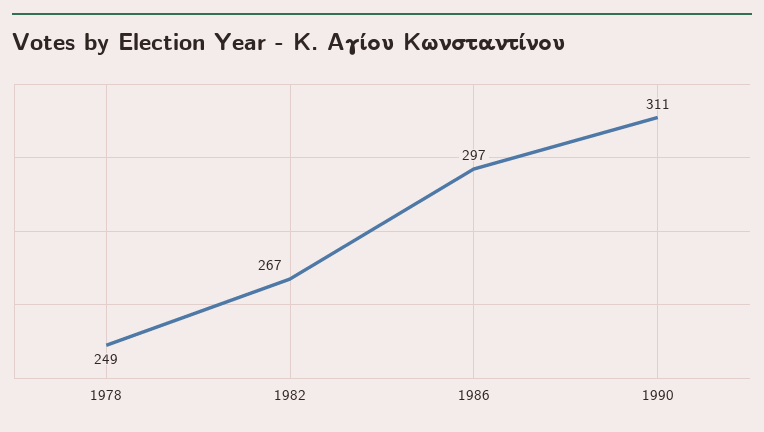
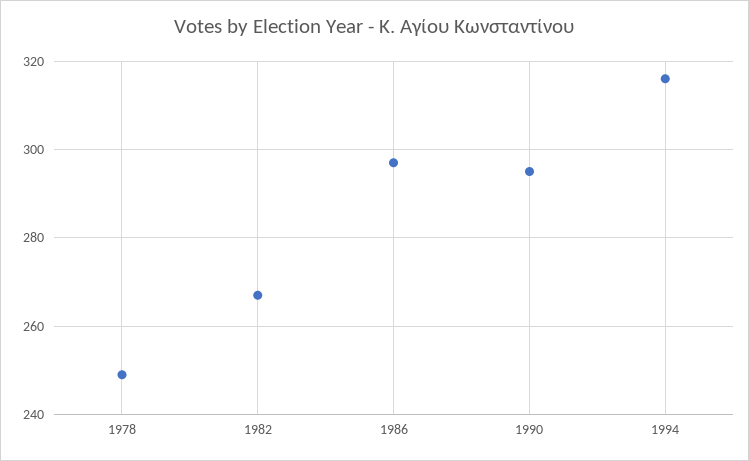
1990: 311 -> 295
1994: none -> 315

